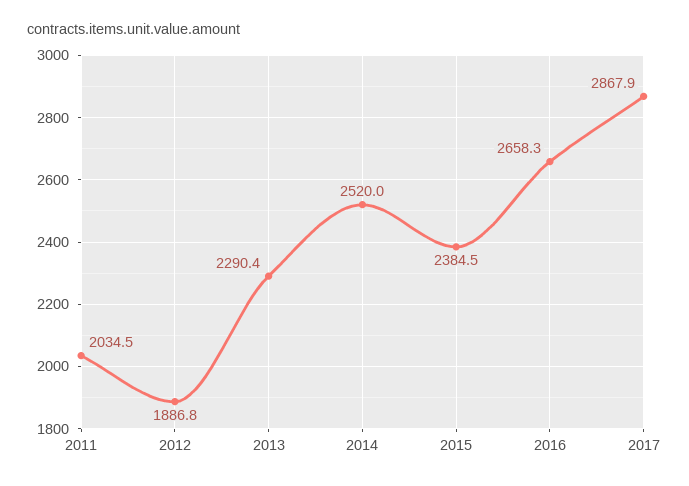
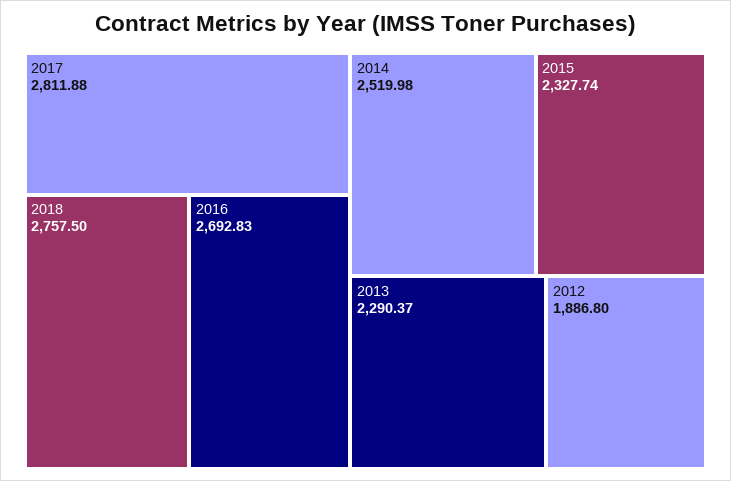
2011: 2034.5 -> none
2015: 2384.5 -> 2327.74
2016: 2658.3 -> 2692.83
2017: 2867.9 -> 2811.88
2018: none -> 2757.5

